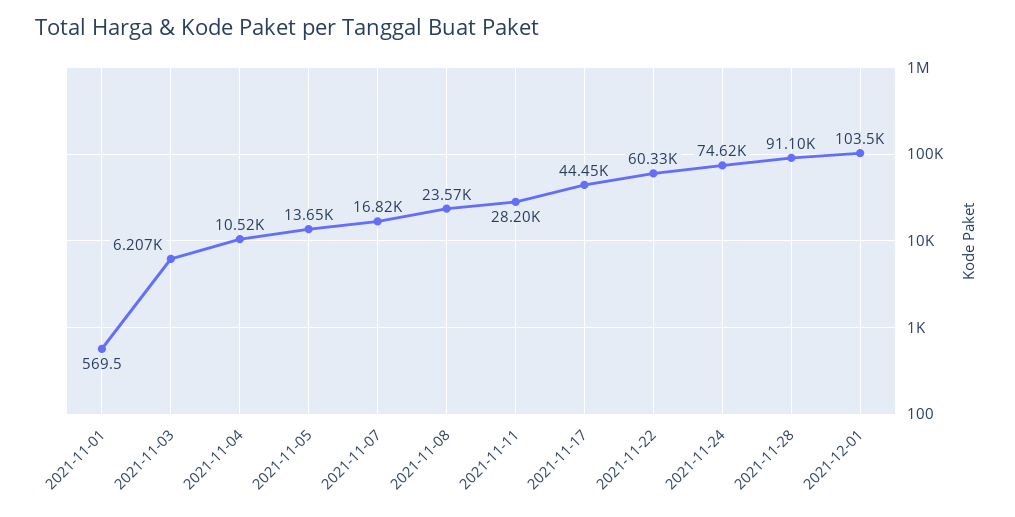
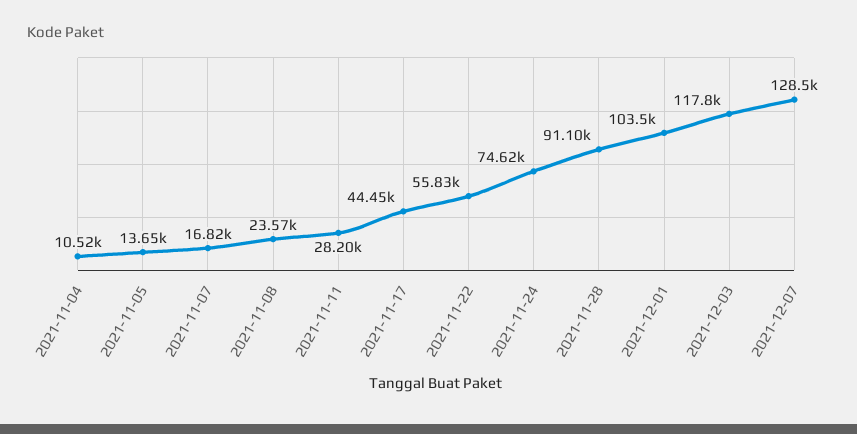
2021-11-01: 569.5 -> none
2021-11-03: 6207 -> none
2021-11-22: 60330 -> 55830
2021-12-03: none -> 117800
2021-12-07: none -> 128500

